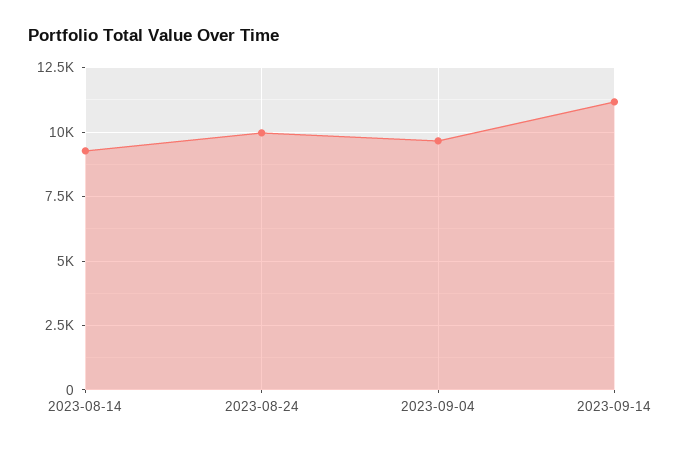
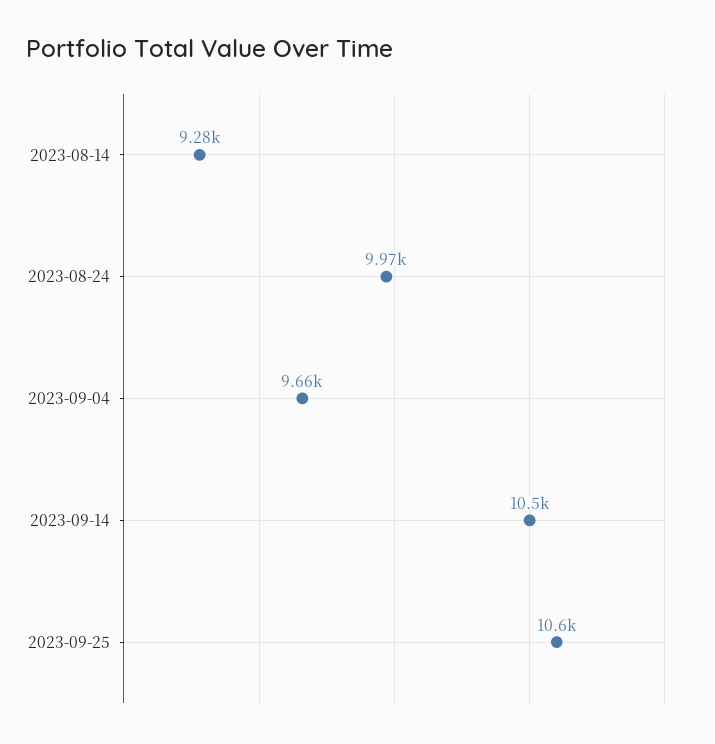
2023-09-14: 11250 -> 10500
2023-09-25: none -> 10600

